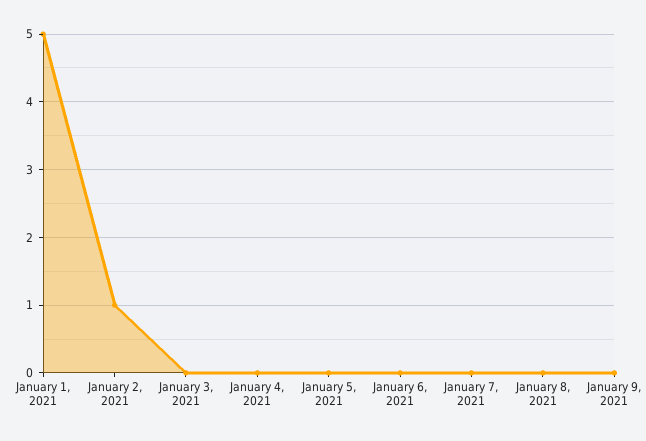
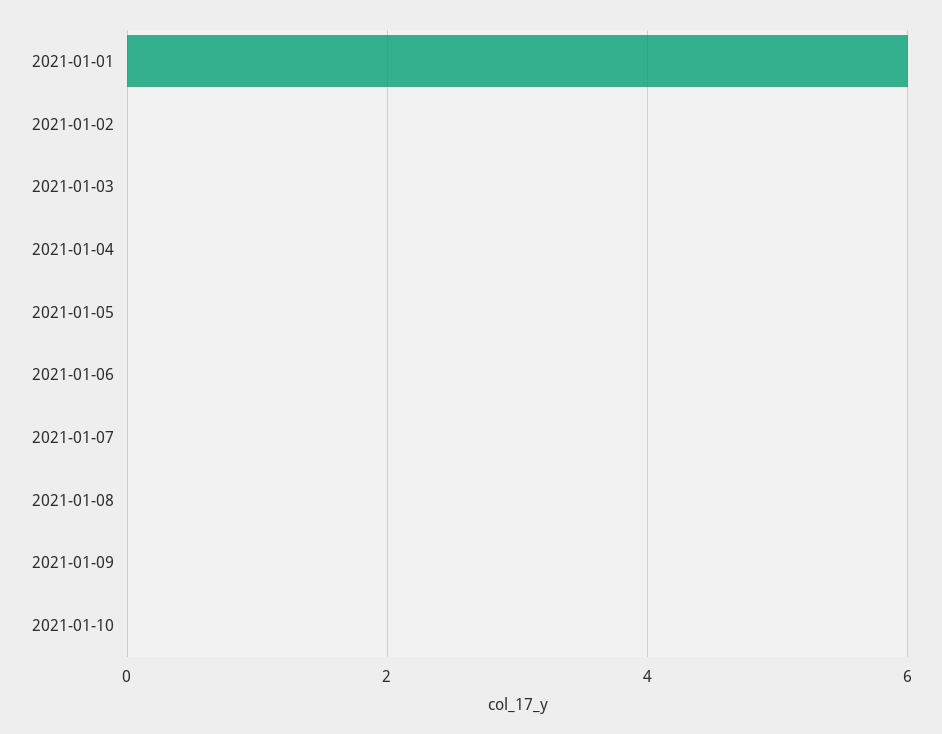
January 1, 2021: 5 -> 6
January 2, 2021: 1 -> 0
2021-01-10: none -> 0

